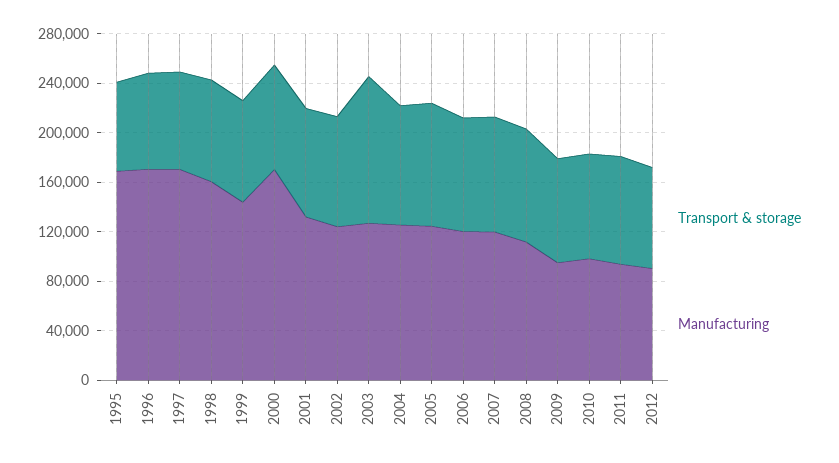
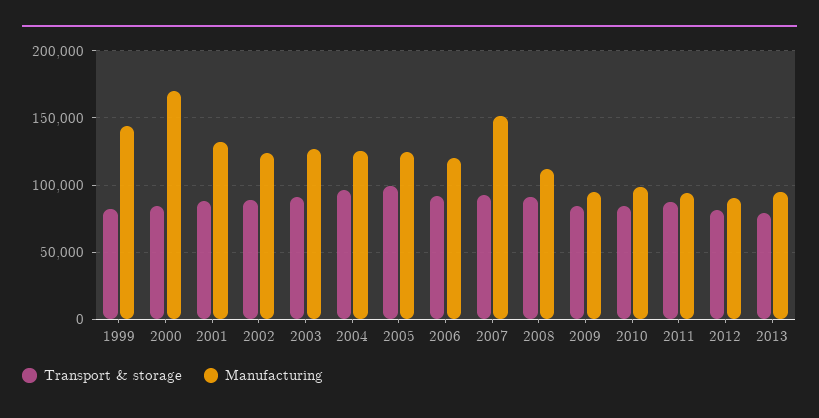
Transport & storage, 1995: 70000 -> none
Manufacturing, 1995: 170000 -> none
Transport & storage, 1996: 80000 -> none
Manufacturing, 1996: 170000 -> none
Transport & storage, 1997: 80000 -> none
Manufacturing, 1997: 170000 -> none
Transport & storage, 1998: 80000 -> none
Manufacturing, 1998: 160000 -> none
Transport & storage, 2003: 120000 -> 90000
Manufacturing, 2007: 120000 -> 150000
Transport & storage, 2013: none -> 80000
Manufacturing, 2013: none -> 95000

